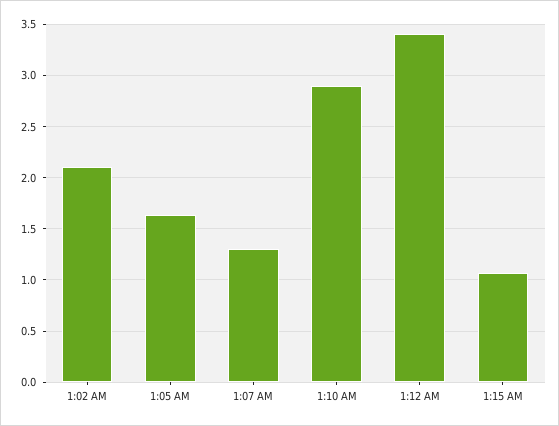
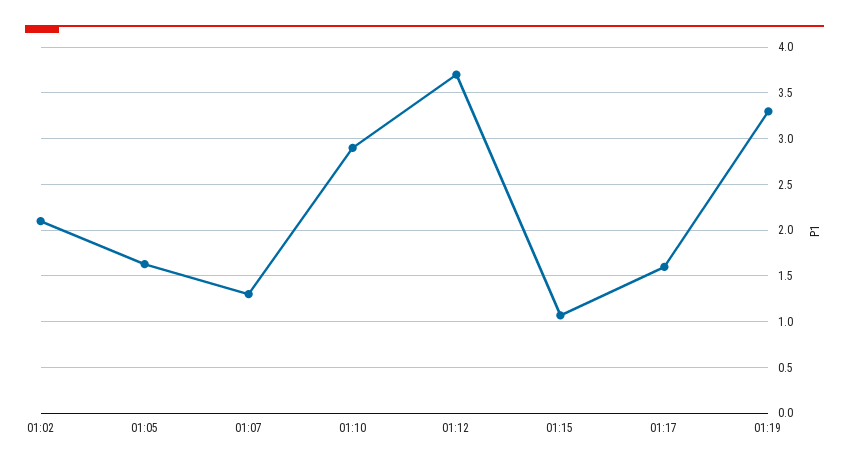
1:12 AM: 3.4 -> 3.7
01:17: none -> 1.6
01:19: none -> 3.3

